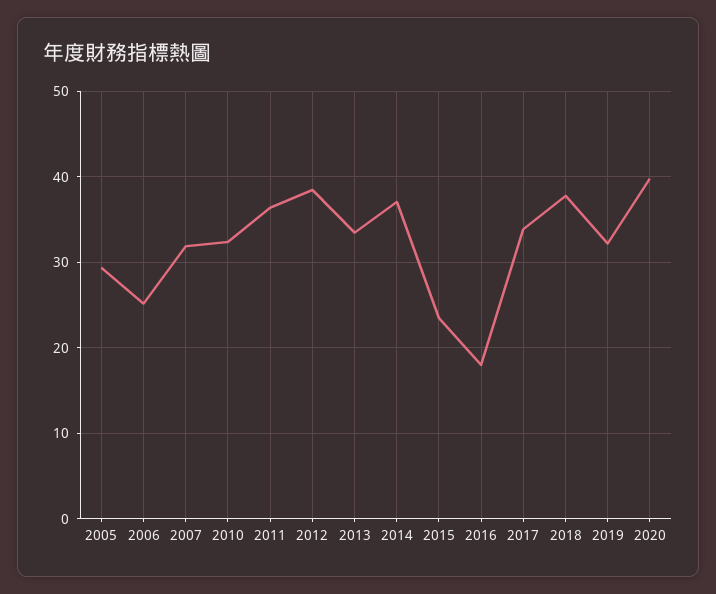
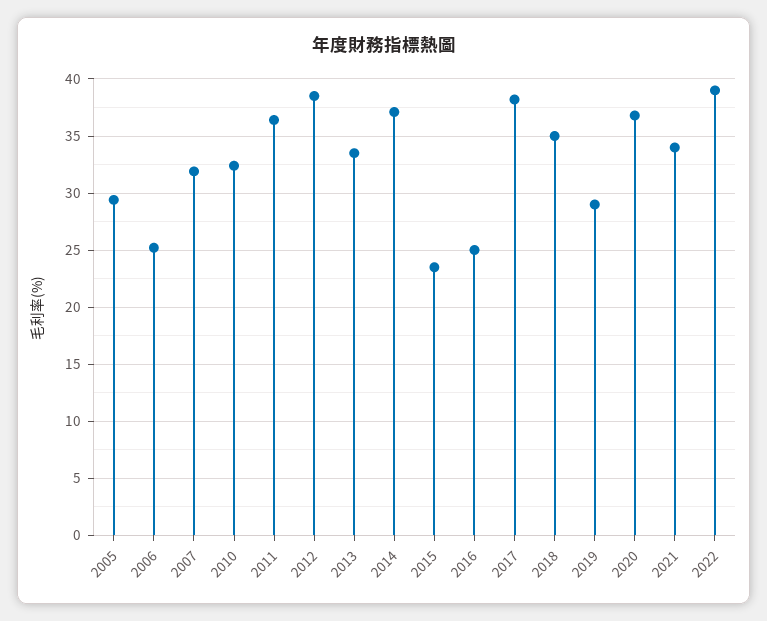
2016: 18 -> 25
2017: 34 -> 38
2018: 38 -> 35
2019: 32 -> 29
2020: 40 -> 37
2021: none -> 34
2022: none -> 39

